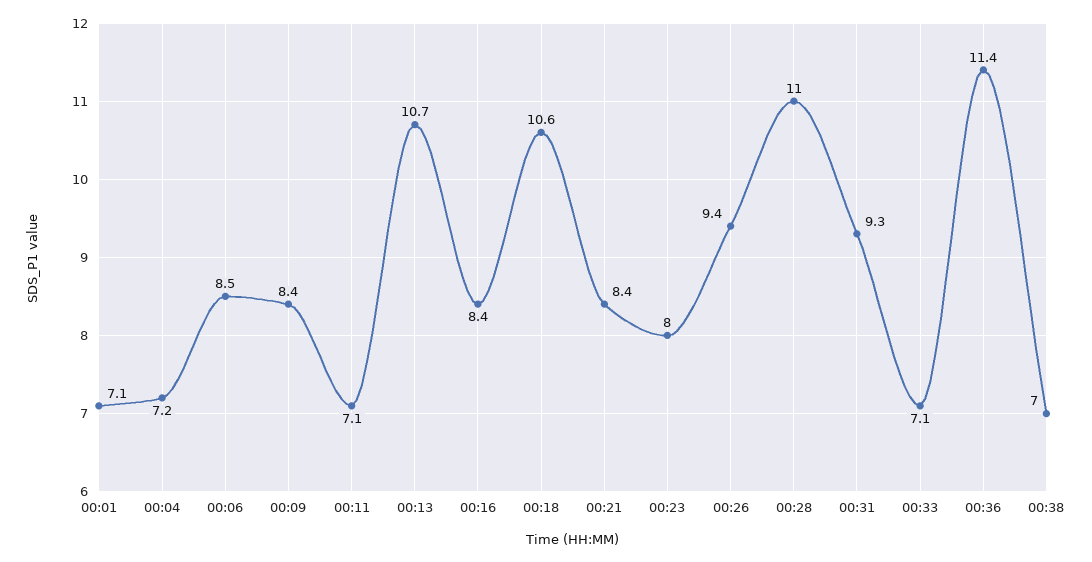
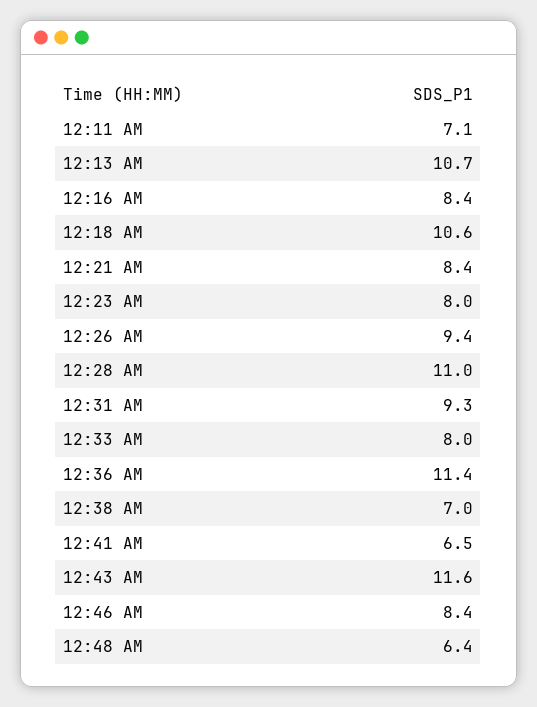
00:01: 7.1 -> none
00:04: 7.2 -> none
00:06: 8.5 -> none
00:09: 8.4 -> none
00:33: 7.1 -> 8
12:41 AM: none -> 6.5
12:43 AM: none -> 11.6
12:46 AM: none -> 8.4
12:48 AM: none -> 6.4

